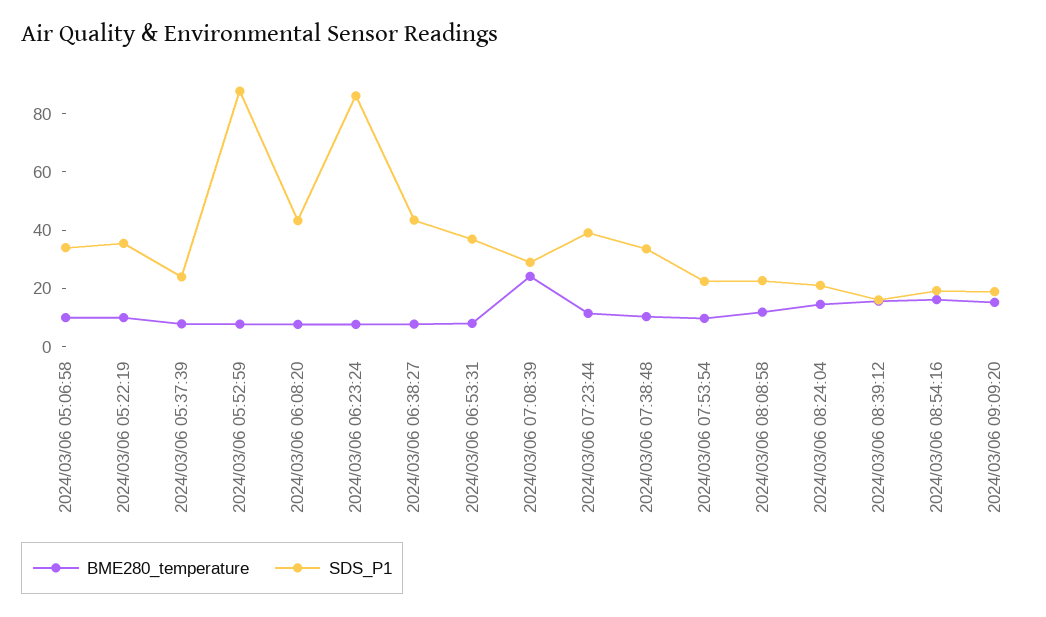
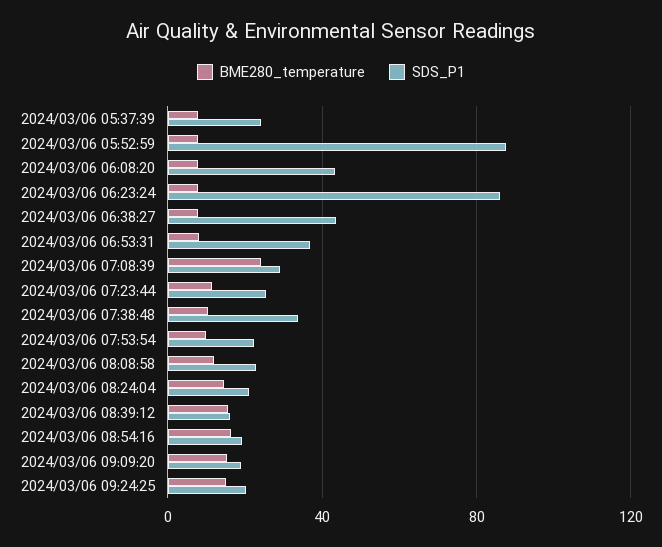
BME280_temperature, 2024/03/06 05:06:58: 10 -> none
SDS_P1, 2024/03/06 05:06:58: 35 -> none
BME280_temperature, 2024/03/06 05:22:19: 10 -> none
SDS_P1, 2024/03/06 05:22:19: 35 -> none
SDS_P1, 2024/03/06 07:23:44: 40 -> 25
BME280_temperature, 2024/03/06 09:24:25: none -> 15
SDS_P1, 2024/03/06 09:24:25: none -> 20

